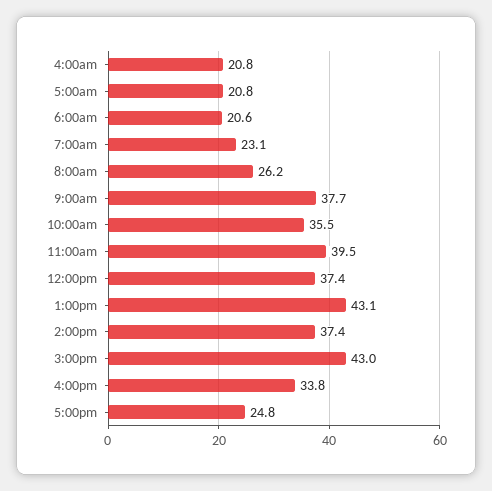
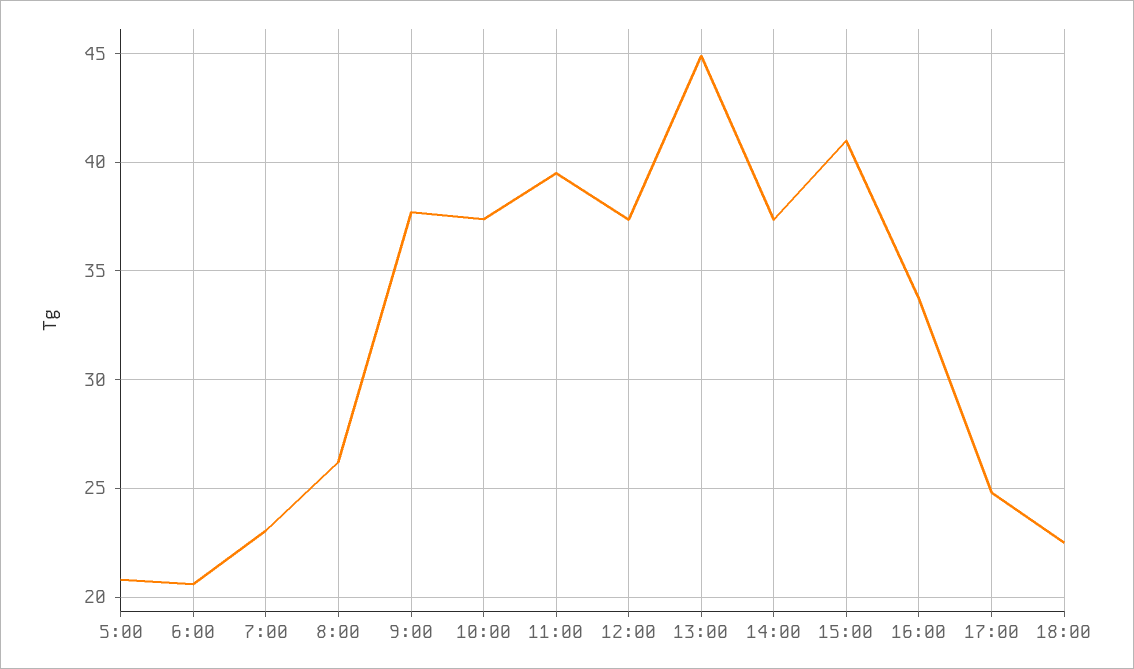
4:00am: 20.8 -> none
10:00am: 35.5 -> 37.5
1:00pm: 43.1 -> 45
3:00pm: 43 -> 41
18:00: none -> 22.5

